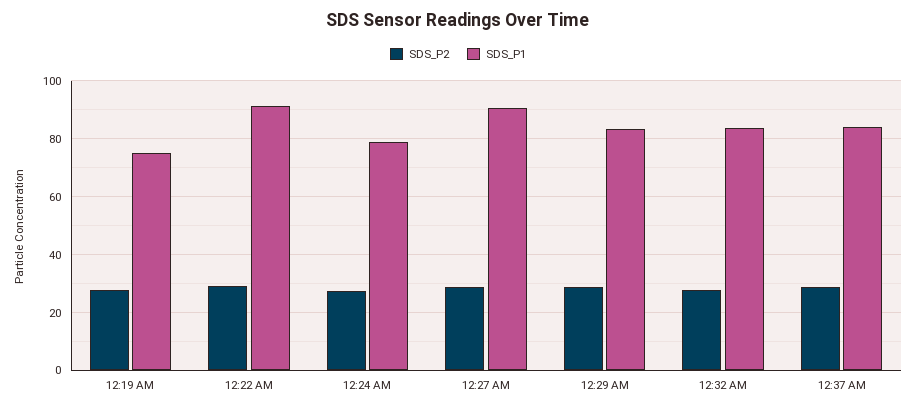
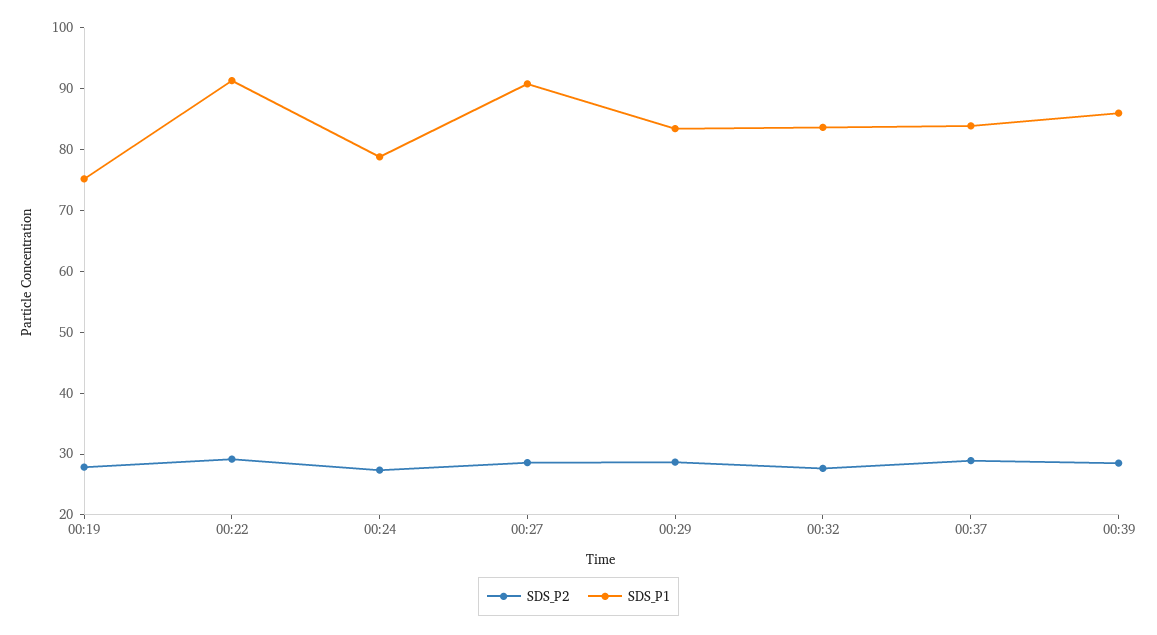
SDS_P2, 00:39: none -> 28
SDS_P1, 00:39: none -> 86

